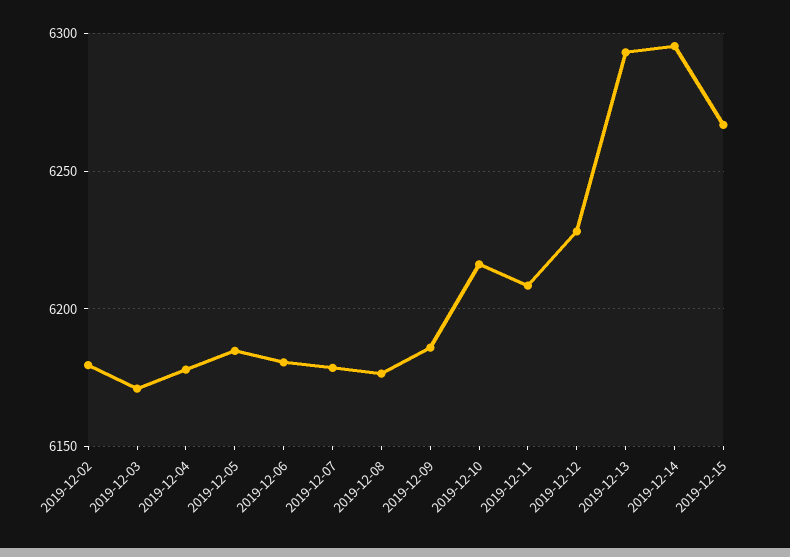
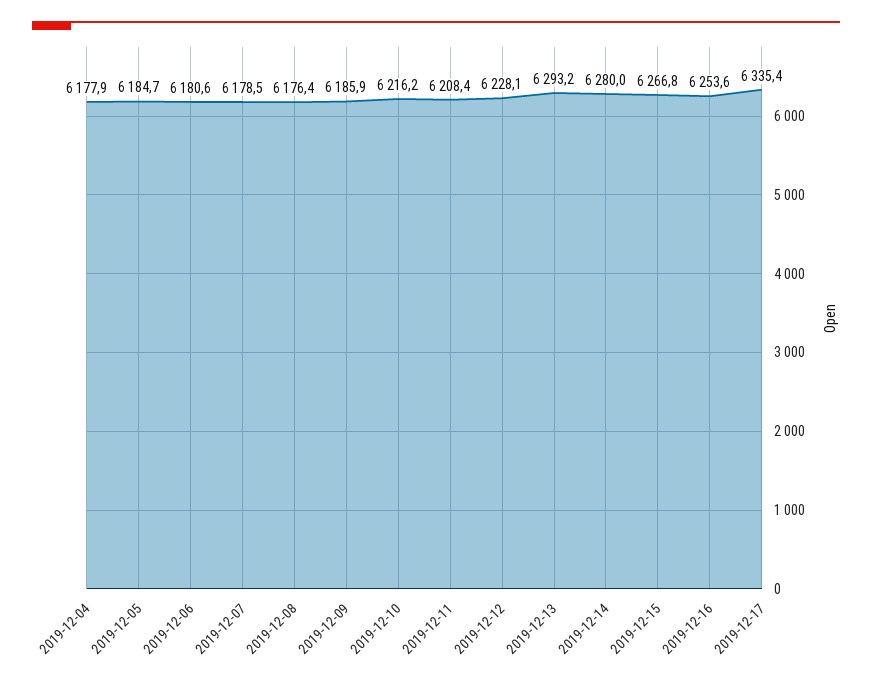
2019-12-02: 6180 -> none
2019-12-03: 6170 -> none
2019-12-14: 6295 -> 6280
2019-12-16: none -> 6253.6
2019-12-17: none -> 6335.4

